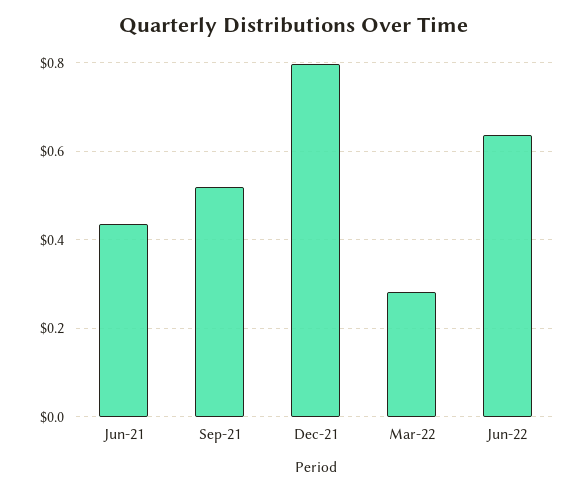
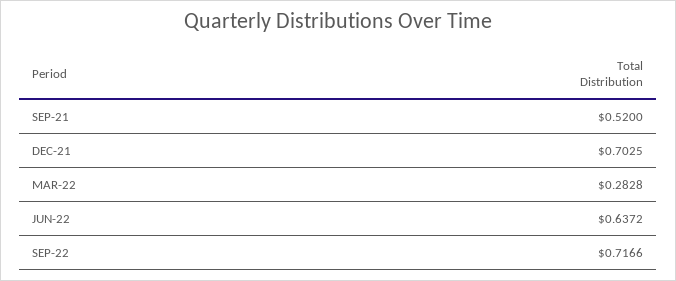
Jun-21: 0.44 -> none
Dec-21: 0.8 -> 0.7025
SEP-22: none -> 0.7166

